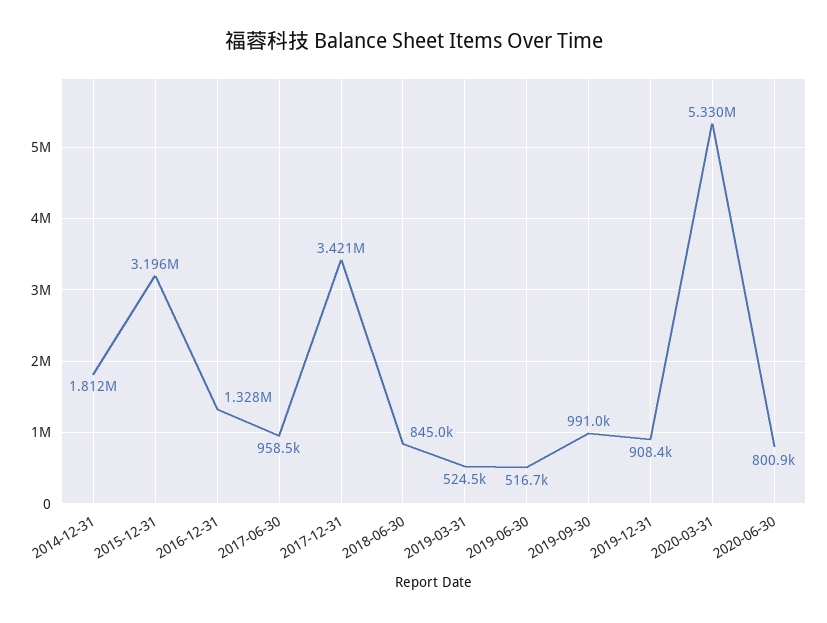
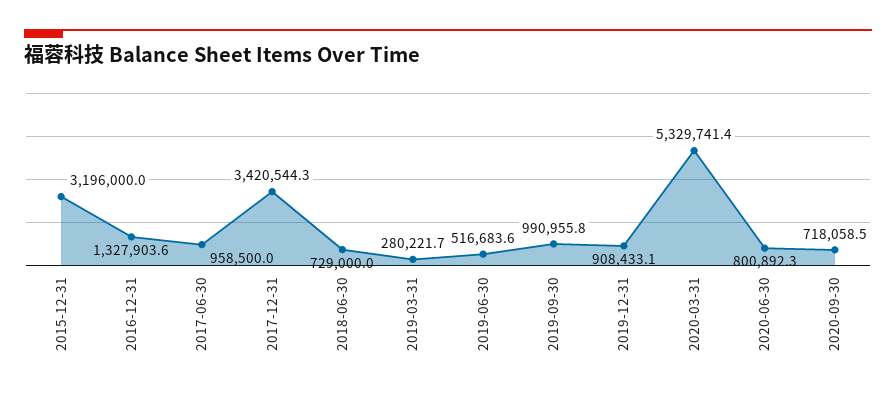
2014-12-31: 1812000 -> none
2018-06-30: 845000 -> 729000
2019-03-31: 524500 -> 280221.7
2020-09-30: none -> 718058.5

